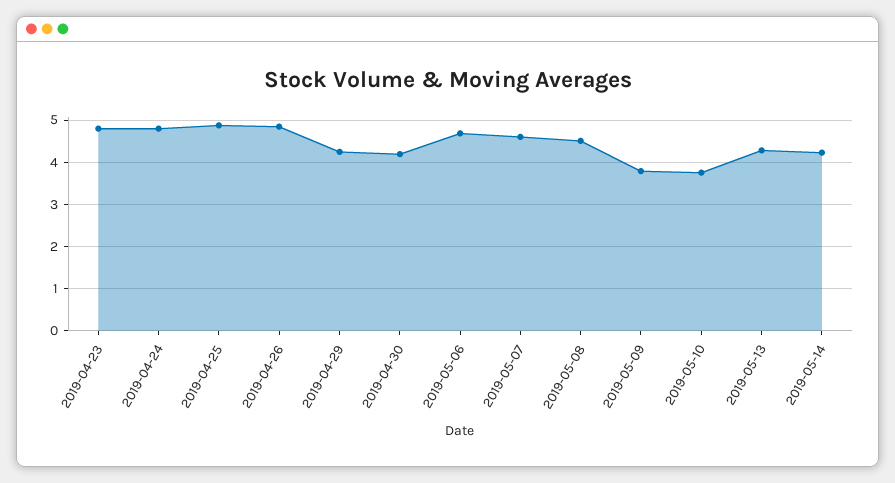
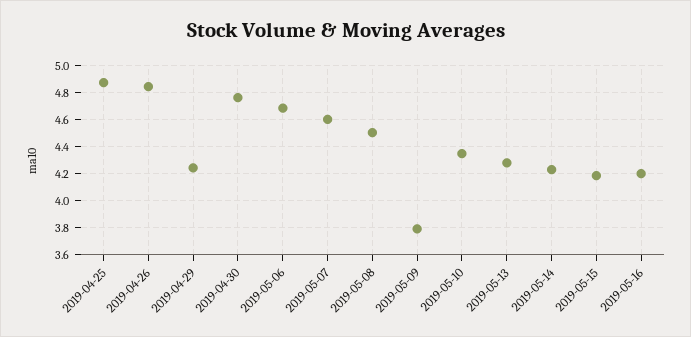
2019-04-23: 4.8 -> none
2019-04-24: 4.8 -> none
2019-04-30: 4.2 -> 4.75
2019-05-10: 3.8 -> 4.35
2019-05-15: none -> 4.2
2019-05-16: none -> 4.2

